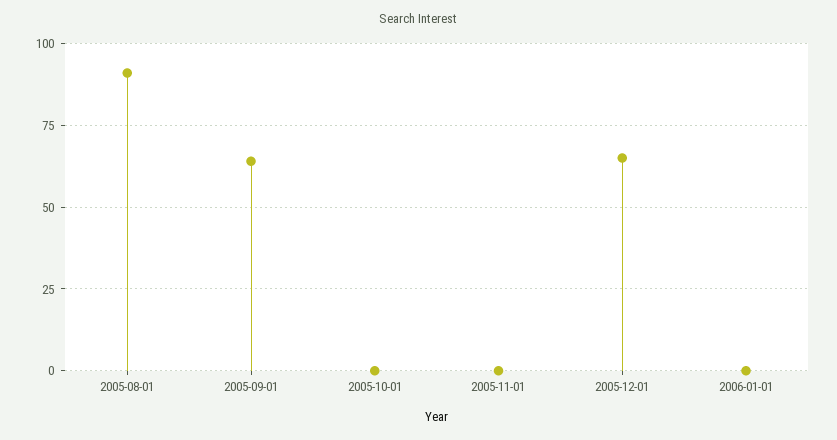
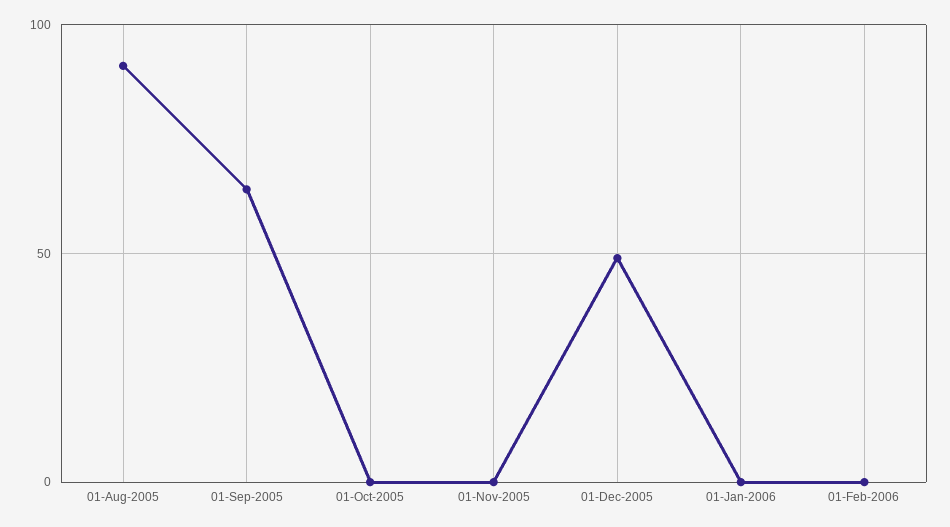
2005-12-01: 65 -> 50
01-Feb-2006: none -> 0

